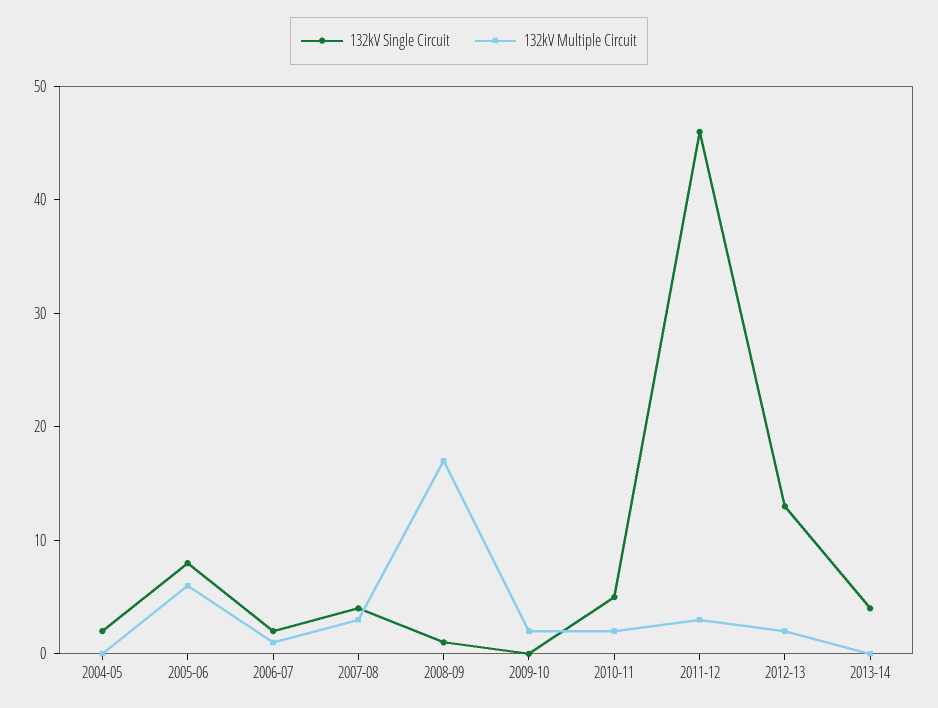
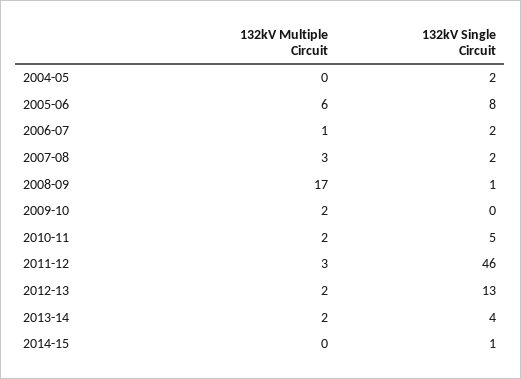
132kV Single Circuit, 2007-08: 4 -> 2
132kV Multiple Circuit, 2013-14: 0 -> 2
132kV Multiple Circuit, 2014-15: none -> 0
132kV Single Circuit, 2014-15: none -> 1

